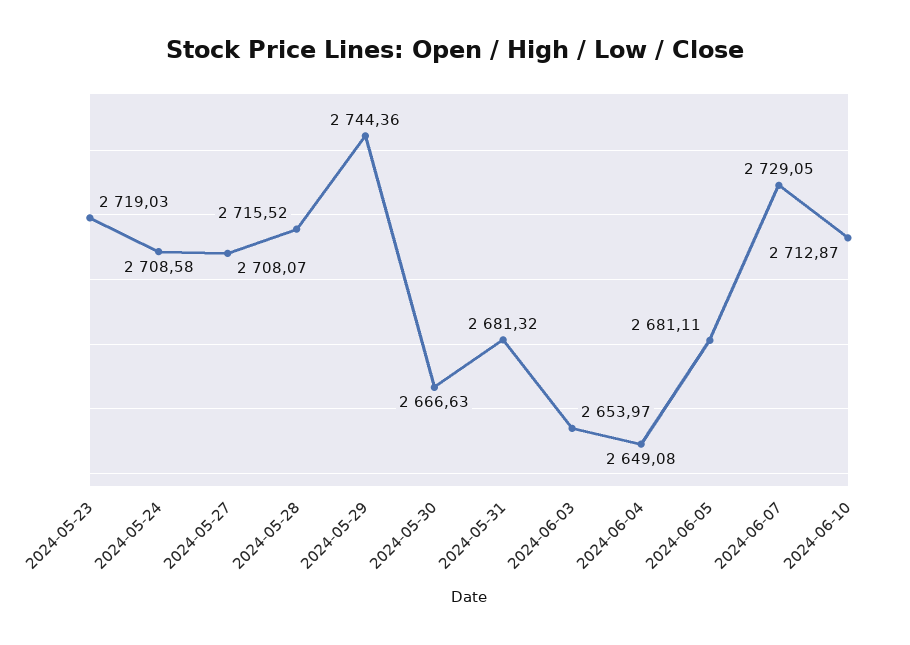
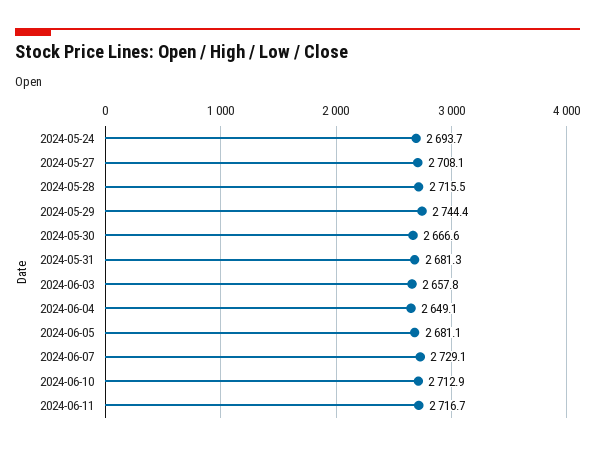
2024-05-23: 2719.03 -> none
2024-05-24: 2708.58 -> 2693.7
2024-06-03: 2653.97 -> 2657.8
2024-06-11: none -> 2716.7

